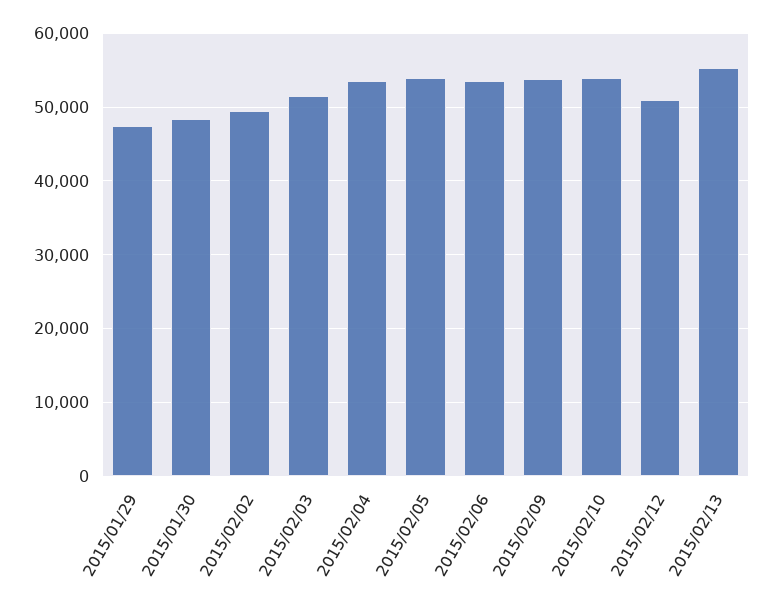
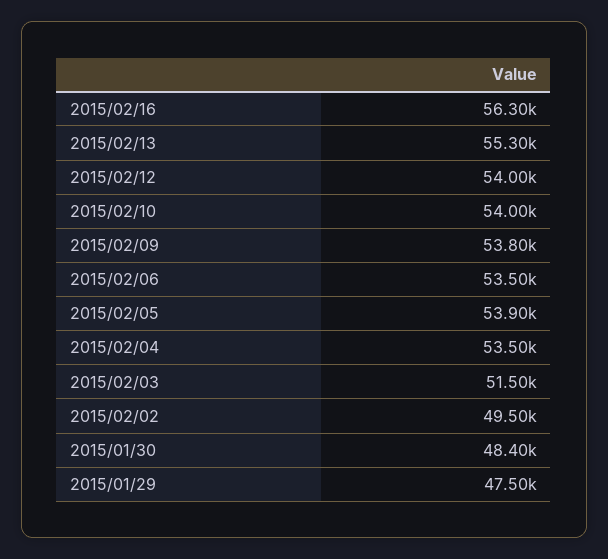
2015/02/12: 51000 -> 54000
2015/02/16: none -> 56300

